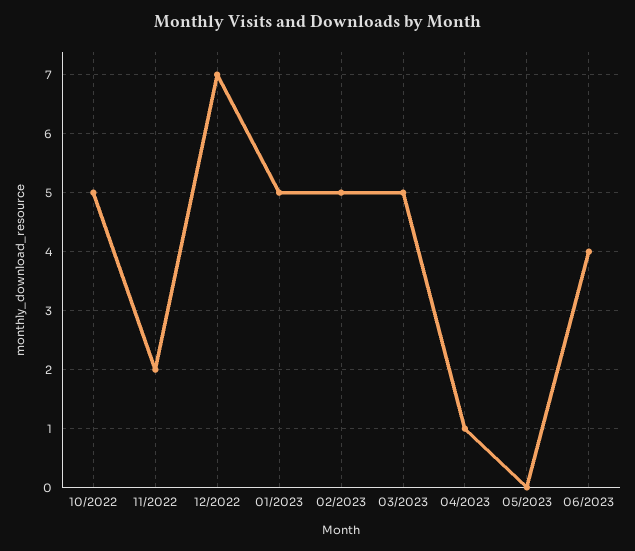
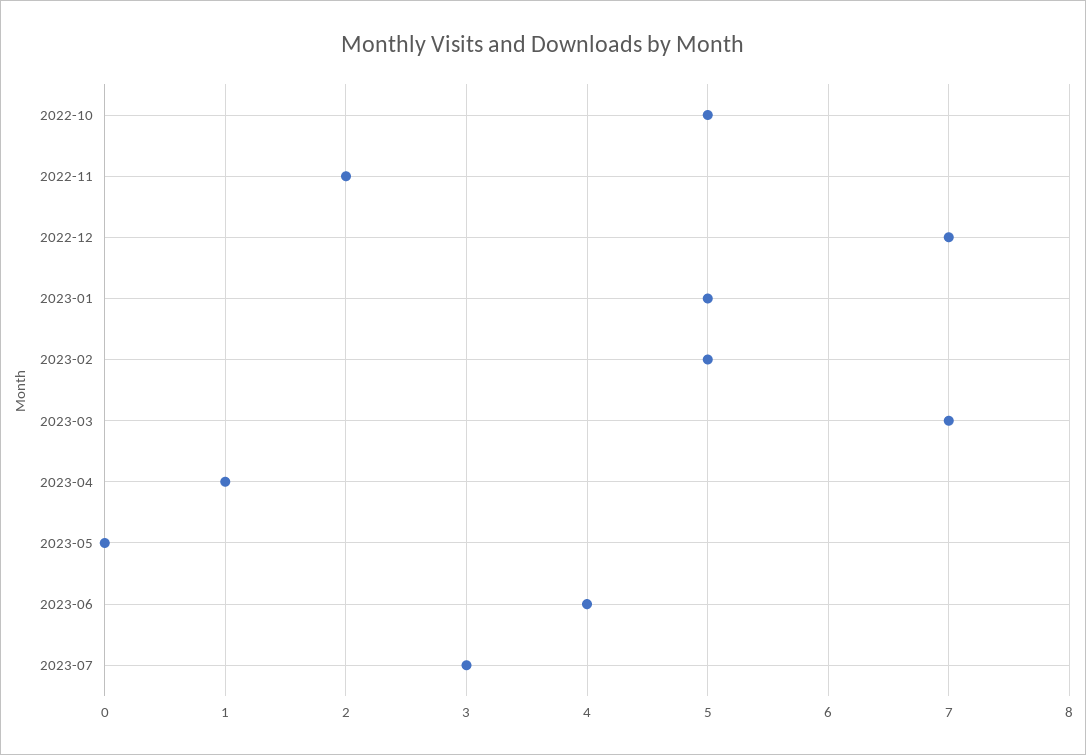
03/2023: 5 -> 7
2023-07: none -> 3

